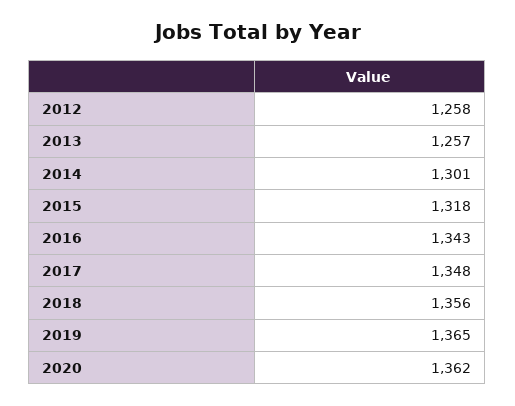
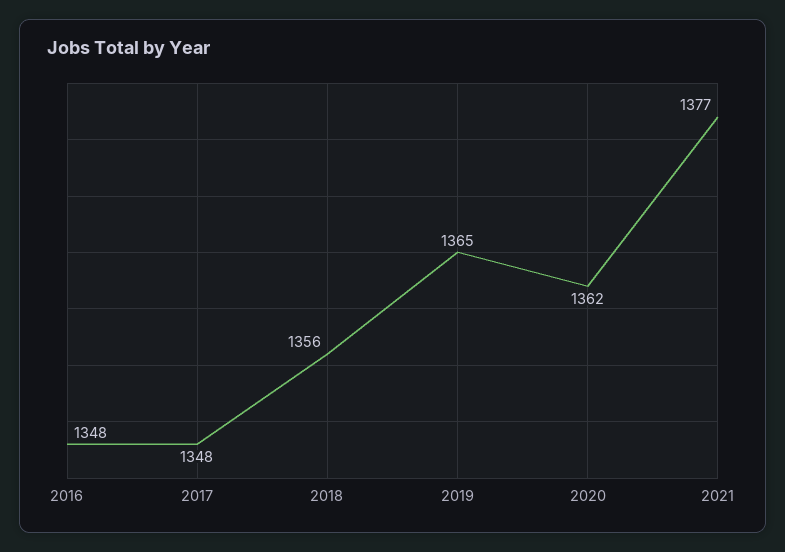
2012: 1258 -> none
2013: 1257 -> none
2014: 1301 -> none
2015: 1318 -> none
2016: 1343 -> 1348
2021: none -> 1377

